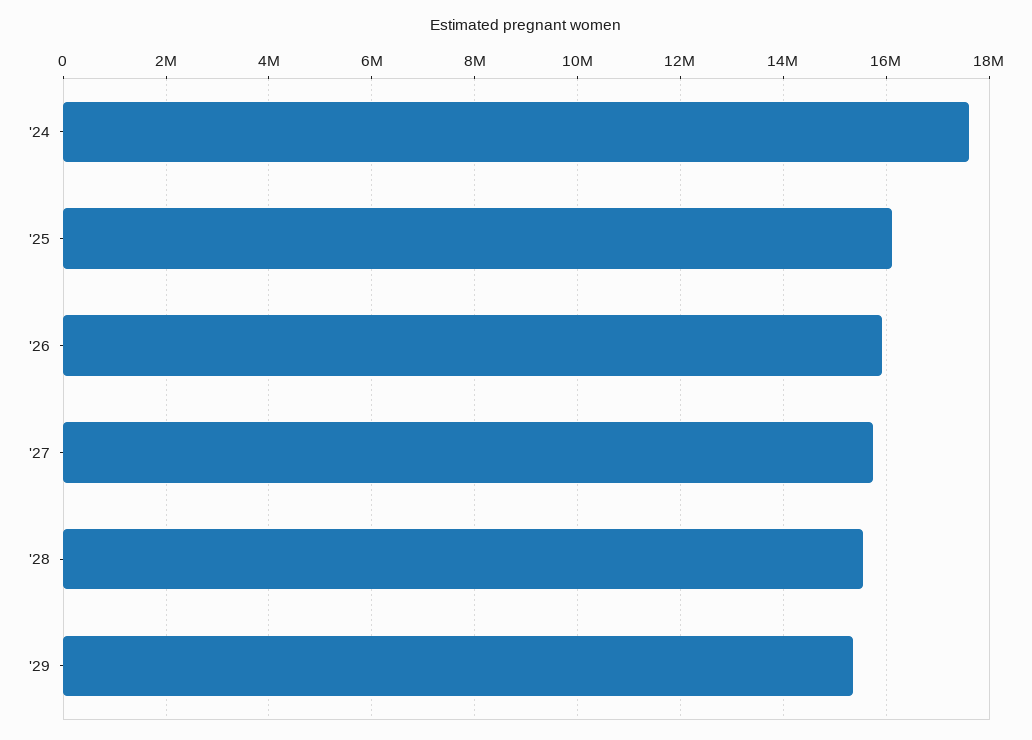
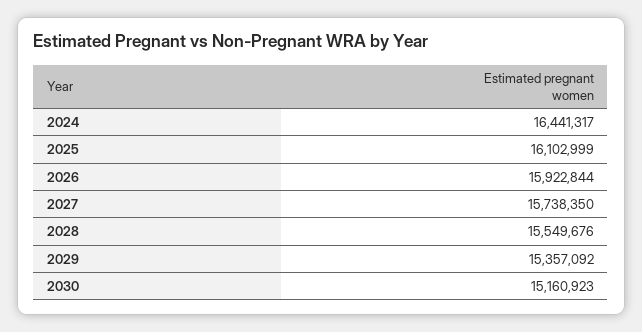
'24: 17600000 -> 16441317
2030: none -> 15160923

